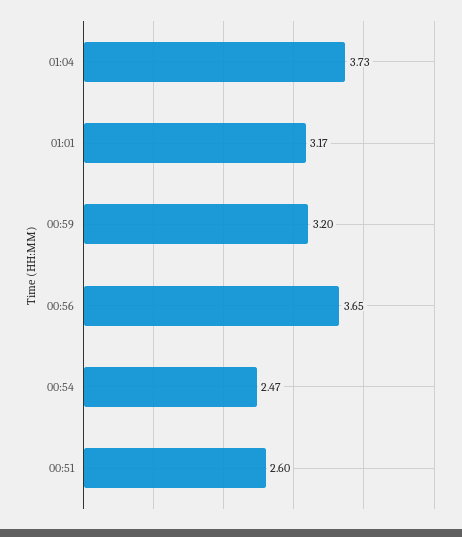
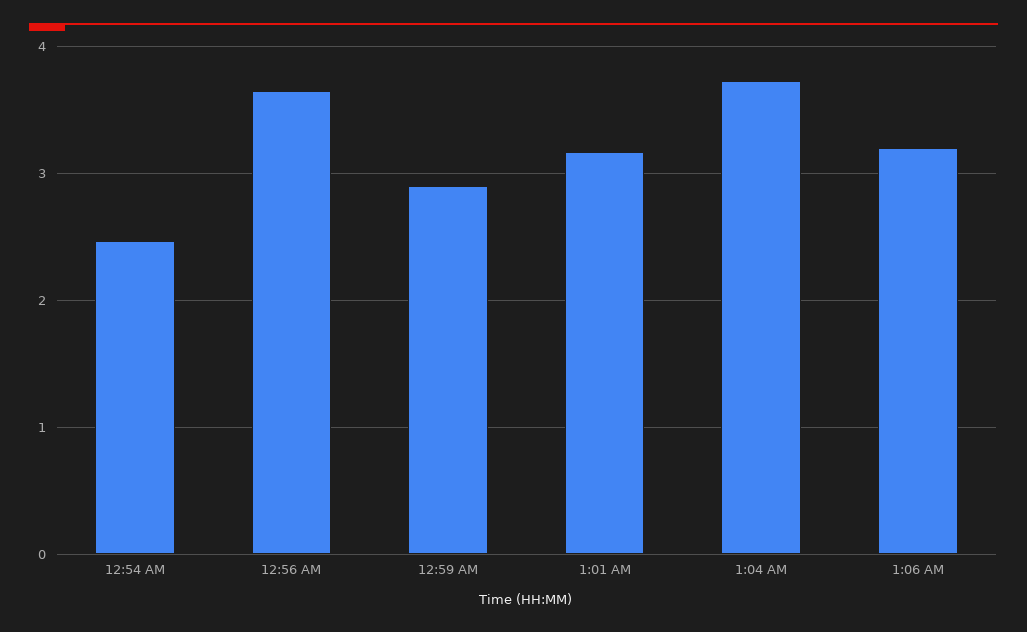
00:59: 3.2 -> 2.9
00:51: 2.6 -> none
1:06 AM: none -> 3.2

